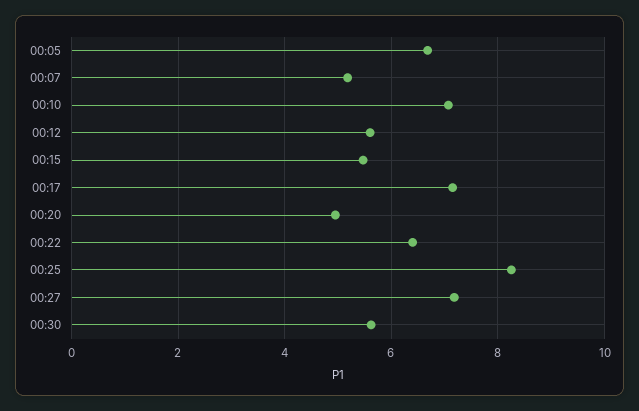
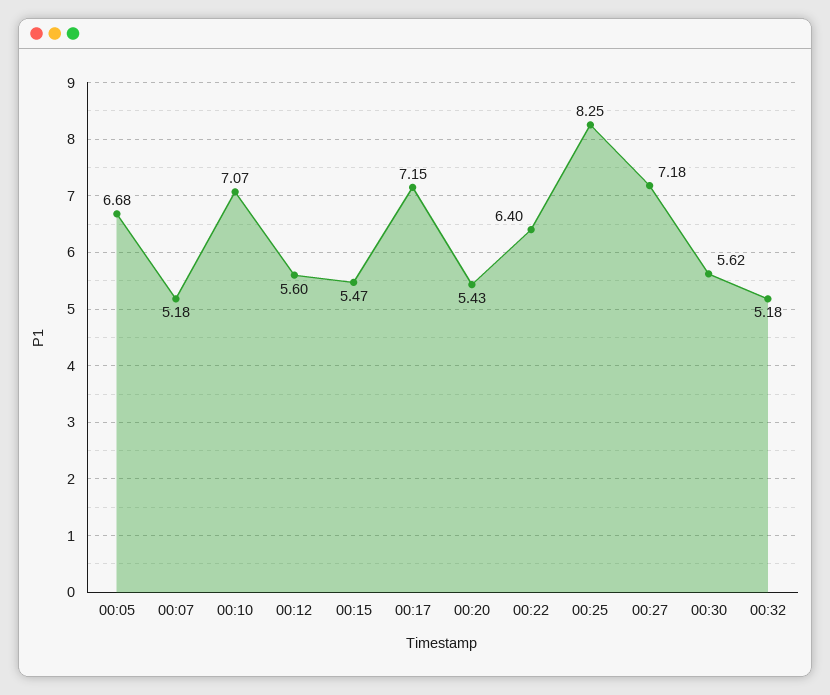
00:20: 5 -> 5.43
00:32: none -> 5.18

